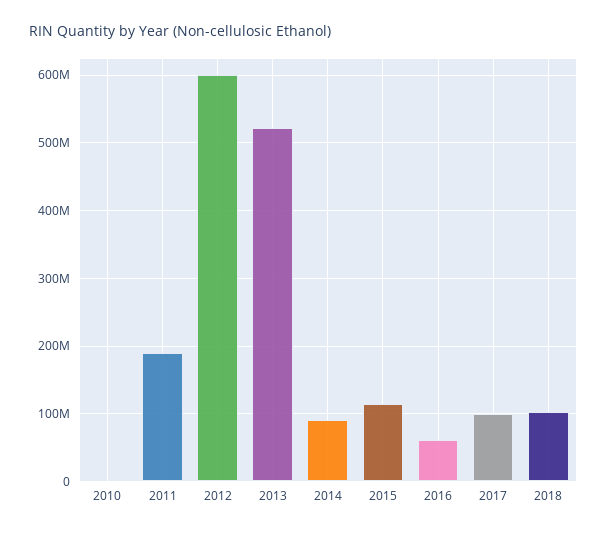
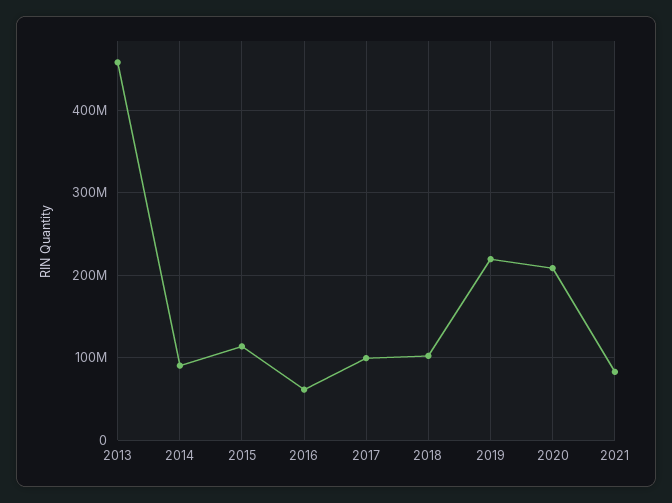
2010: 0 -> none
2011: 190000000 -> none
2012: 600000000 -> none
2013: 520000000 -> 460000000
2019: none -> 220000000
2020: none -> 210000000
2021: none -> 80000000

